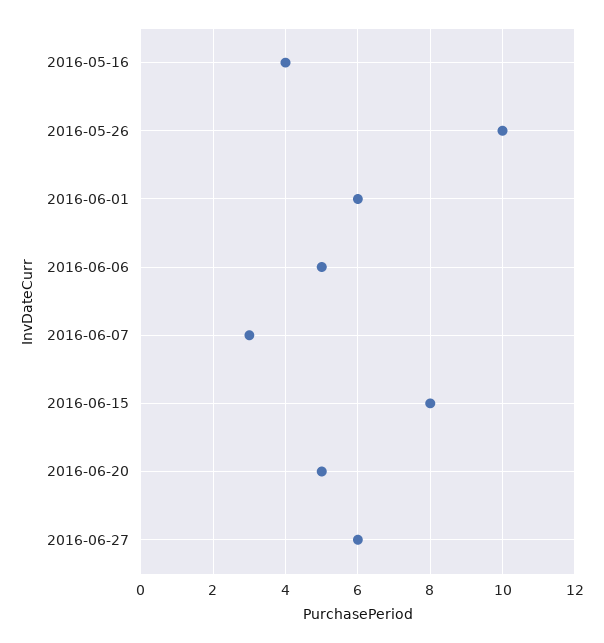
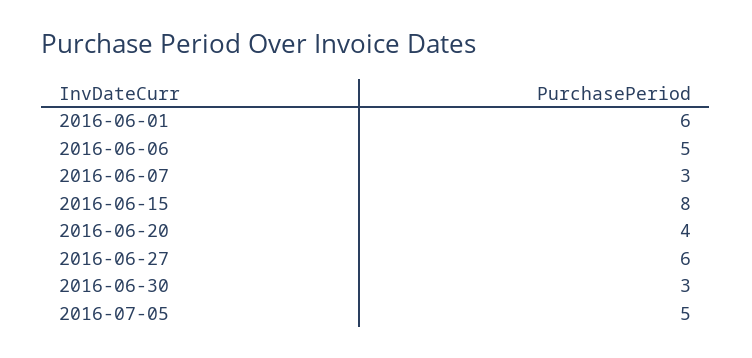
2016-05-16: 4 -> none
2016-05-26: 10 -> none
2016-06-20: 5 -> 4
2016-06-30: none -> 3
2016-07-05: none -> 5

